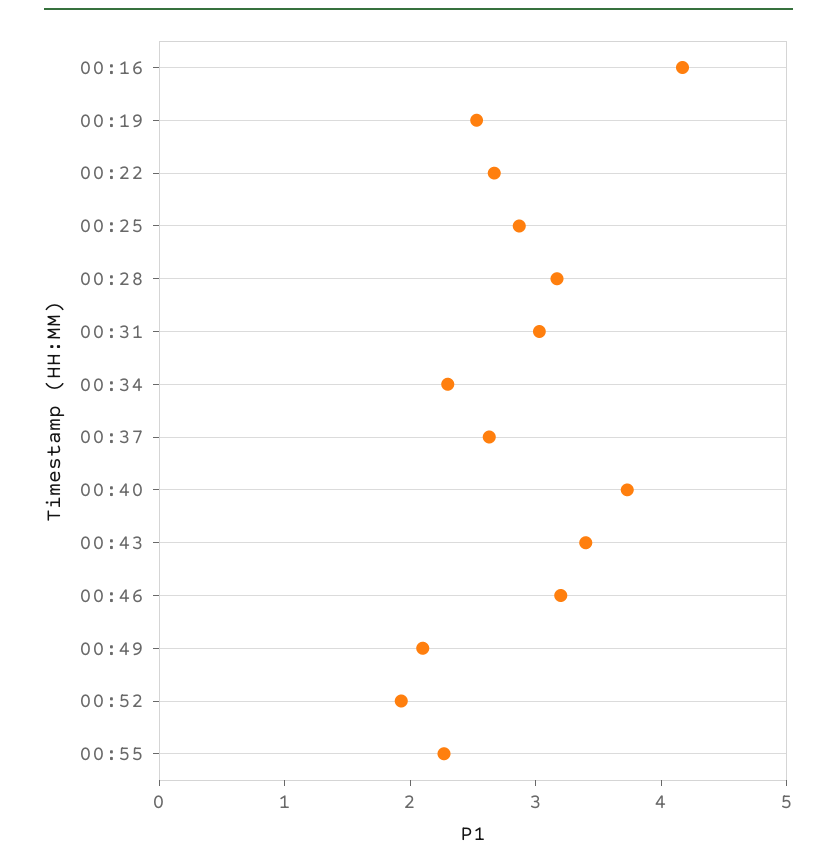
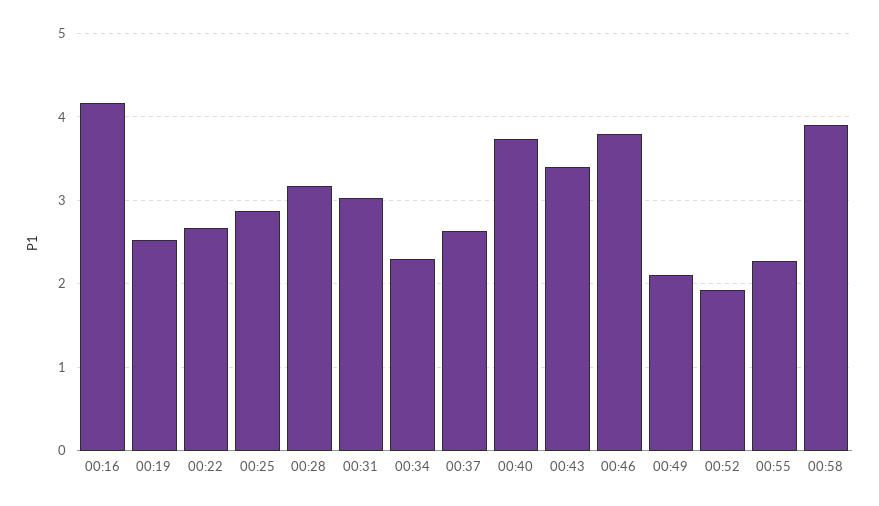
00:46: 3.2 -> 3.8
00:58: none -> 3.9

